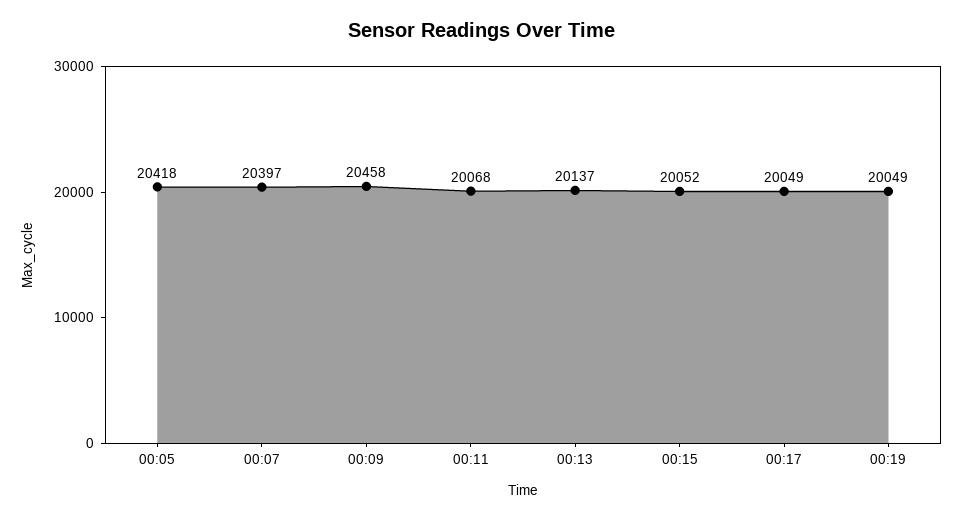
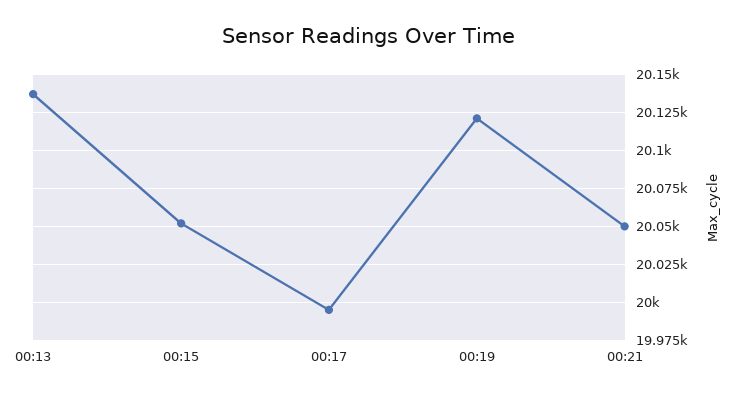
00:05: 20418 -> none
00:07: 20397 -> none
00:09: 20458 -> none
00:11: 20068 -> none
00:17: 20049 -> 19995
00:19: 20049 -> 20120
00:21: none -> 20050

